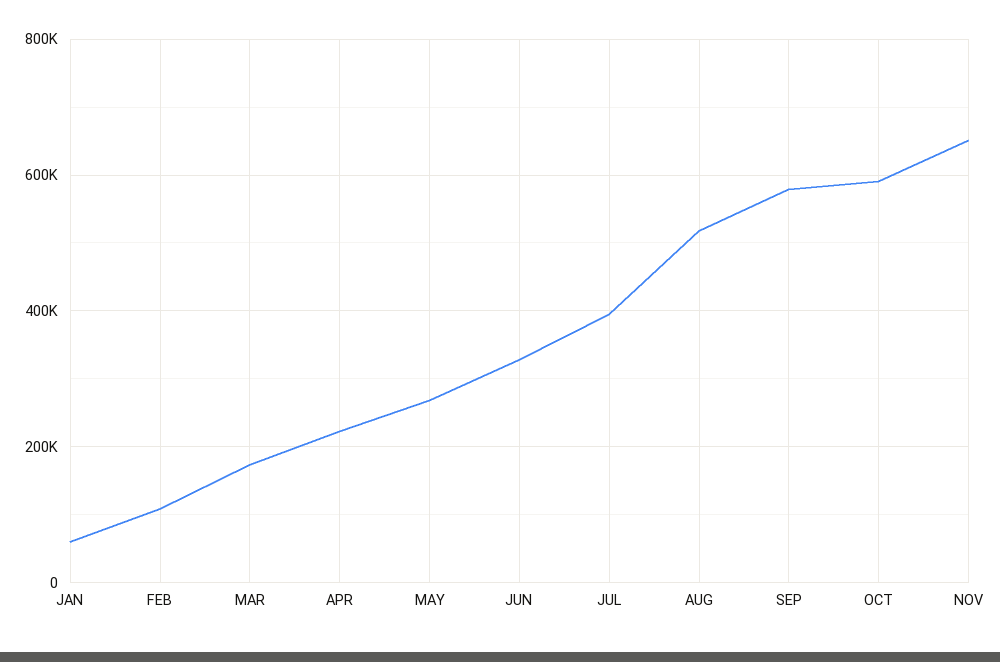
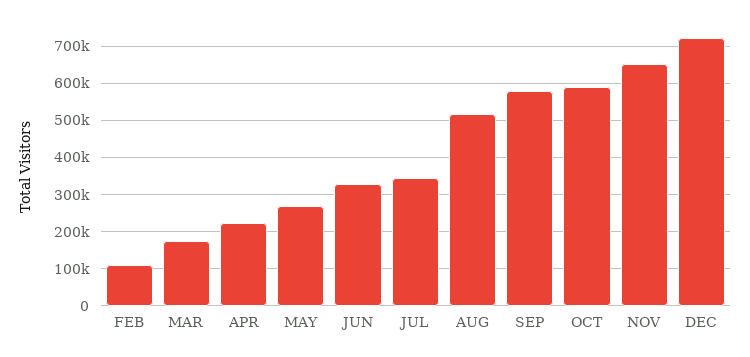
JAN: 60000 -> none
JUL: 400000 -> 340000
DEC: none -> 720000

